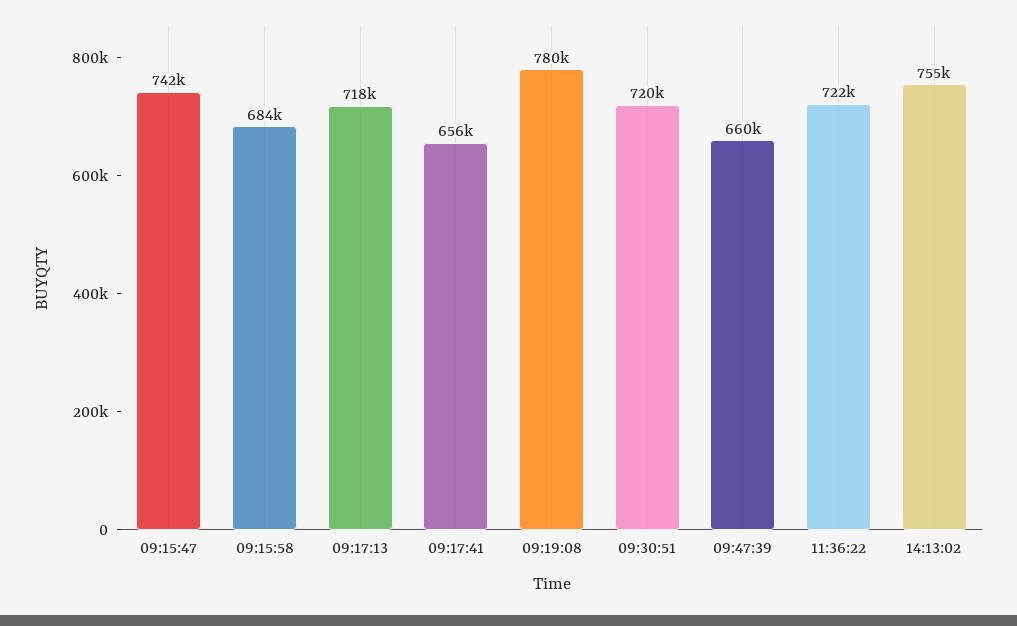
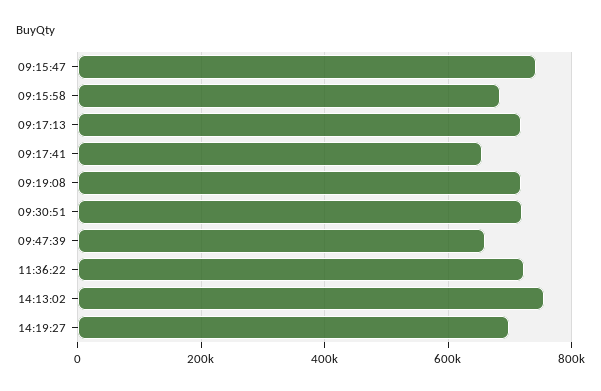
09:19:08: 780000 -> 720000
14:19:27: none -> 700000

